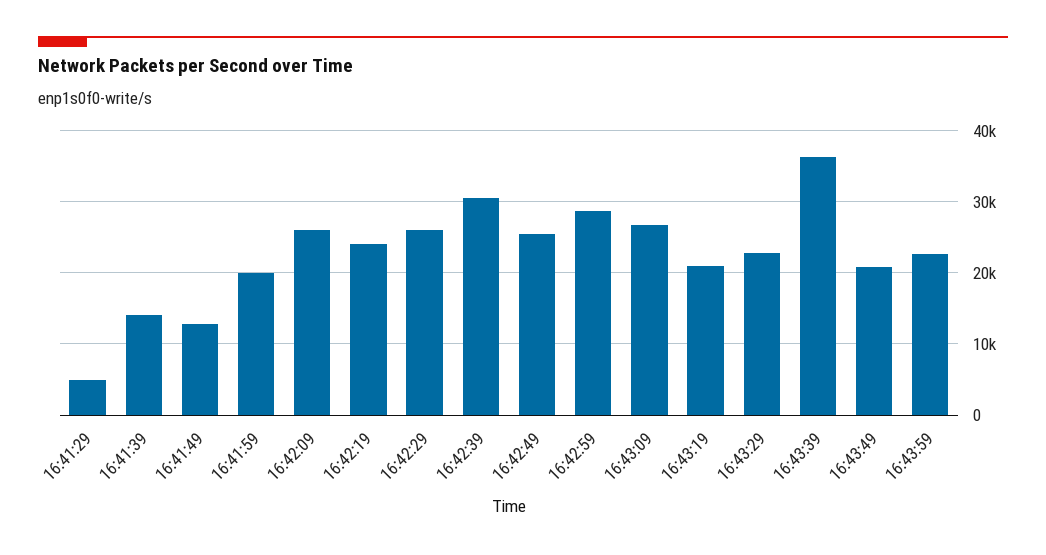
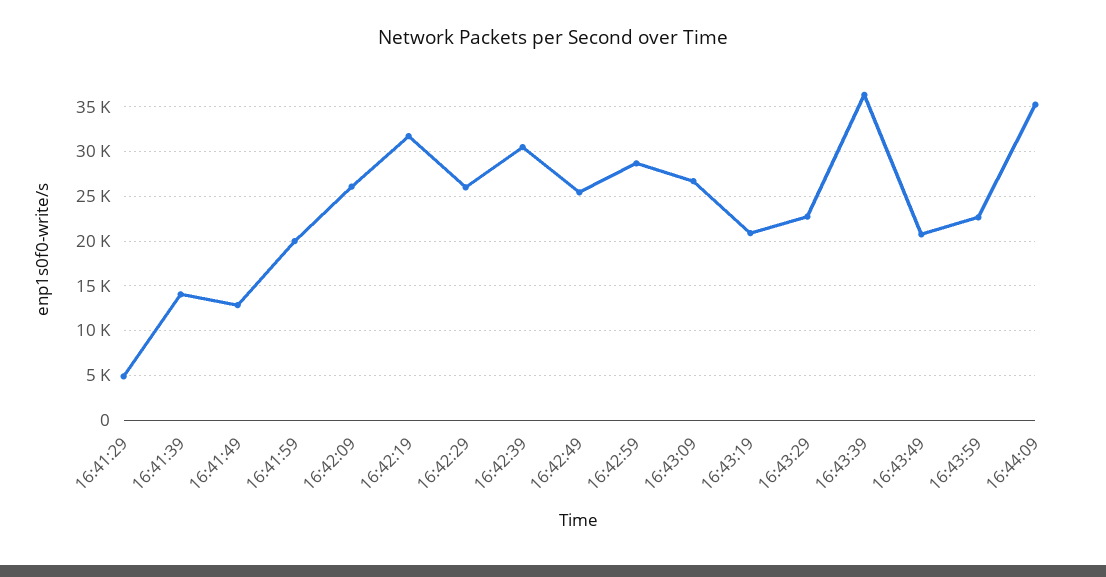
16:42:19: 24000 -> 32000
16:44:09: none -> 35000

